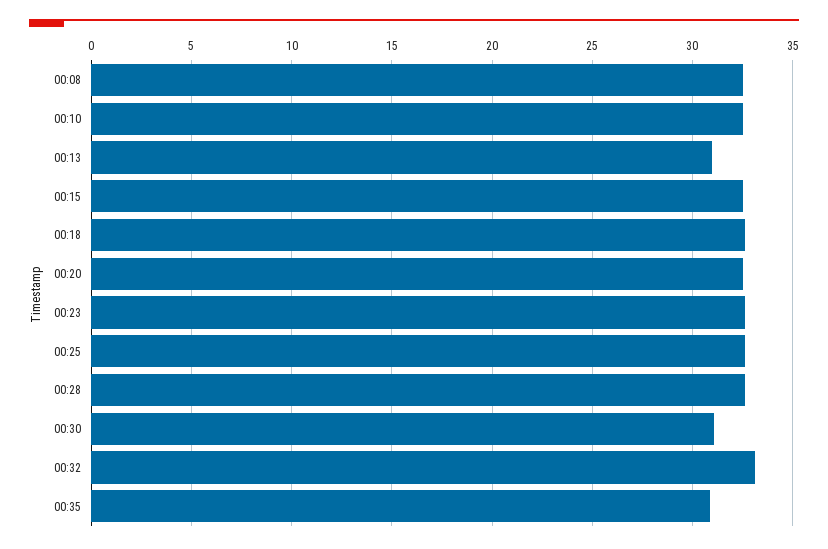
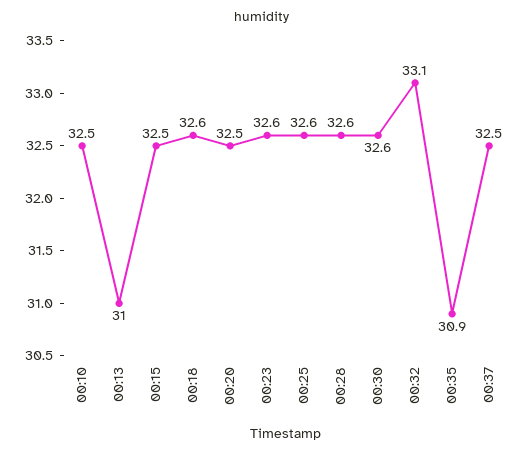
00:08: 32.5 -> none
00:30: 31 -> 32.6
00:37: none -> 32.5

